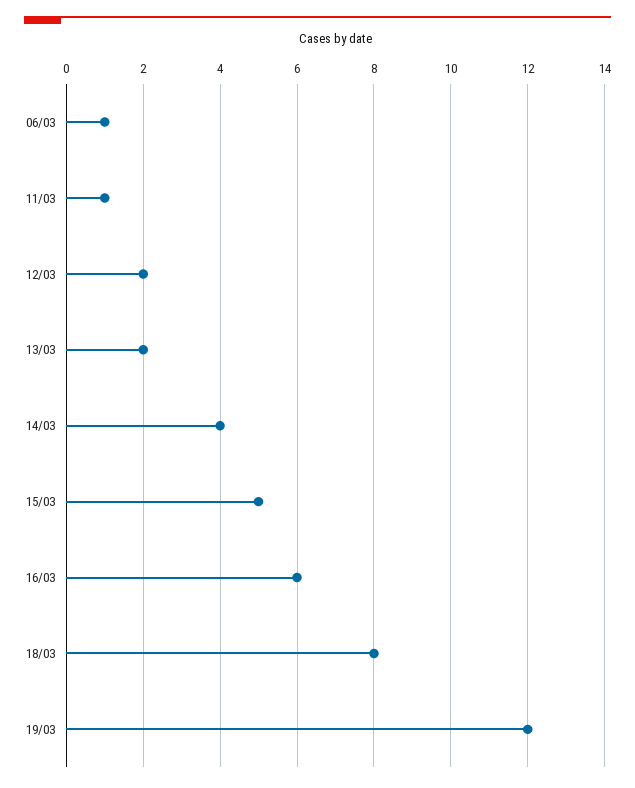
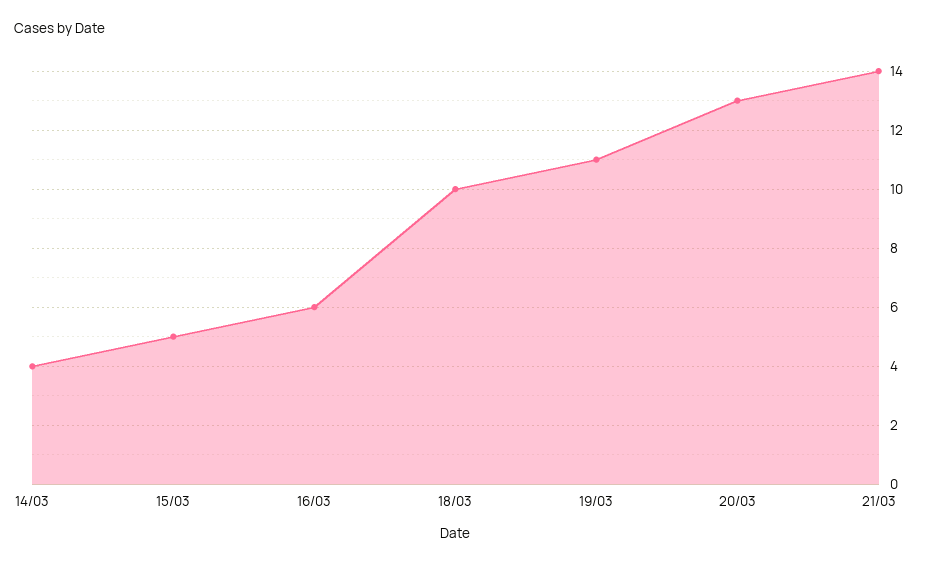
06/03: 1 -> none
11/03: 1 -> none
12/03: 2 -> none
13/03: 2 -> none
18/03: 8 -> 10
19/03: 12 -> 11
20/03: none -> 13
21/03: none -> 14

